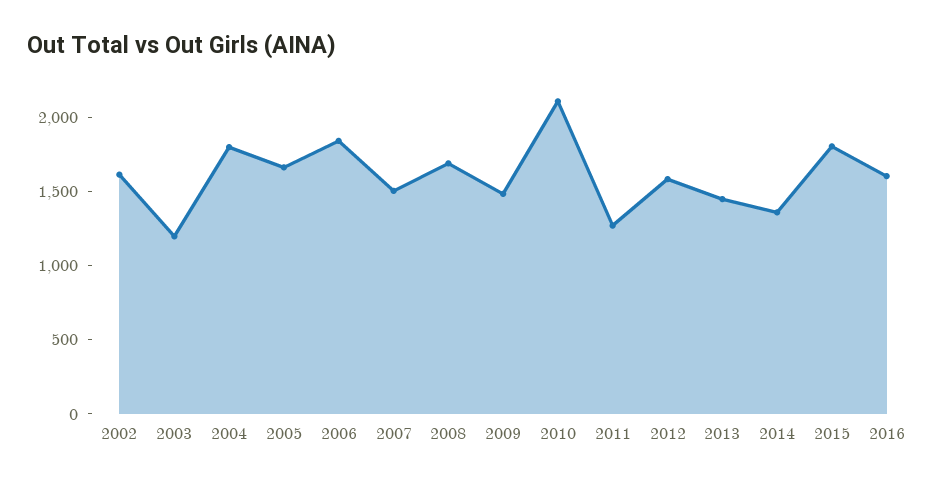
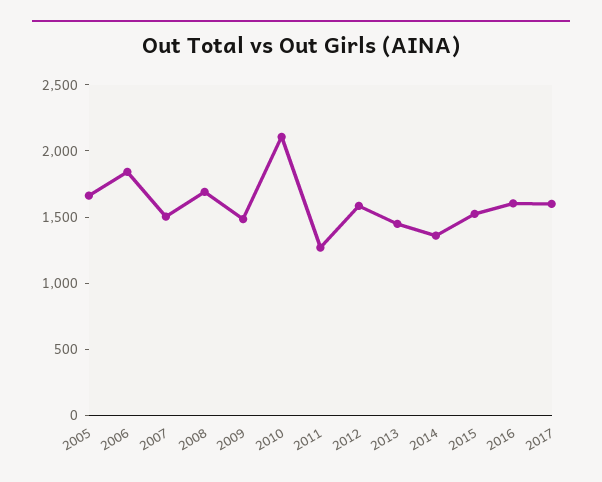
2002: 1600 -> none
2003: 1200 -> none
2004: 1800 -> none
2015: 1800 -> 1500
2017: none -> 1600

